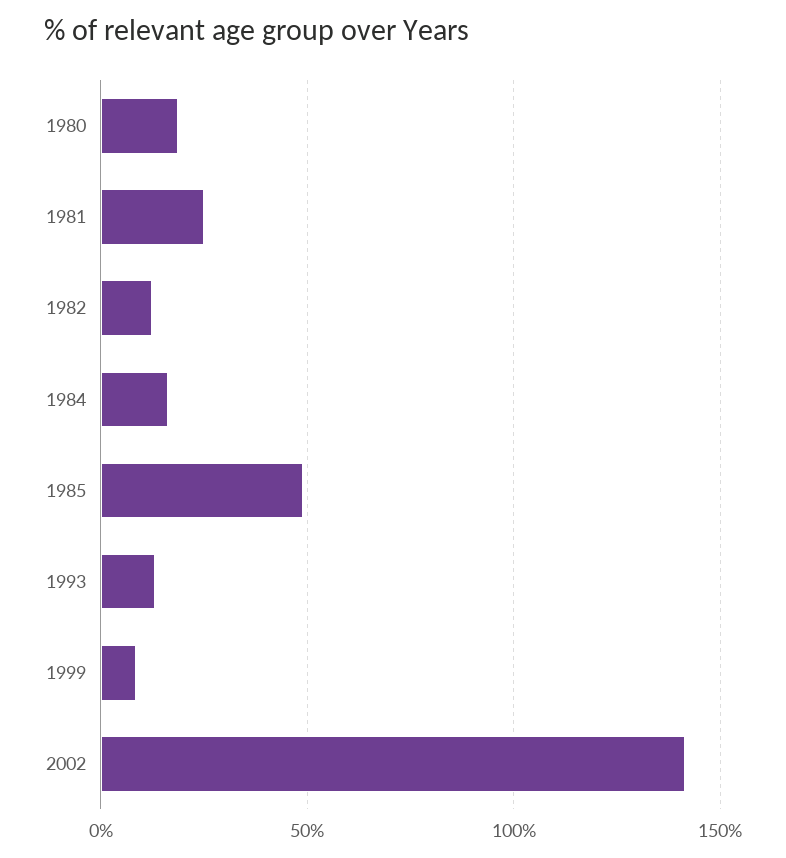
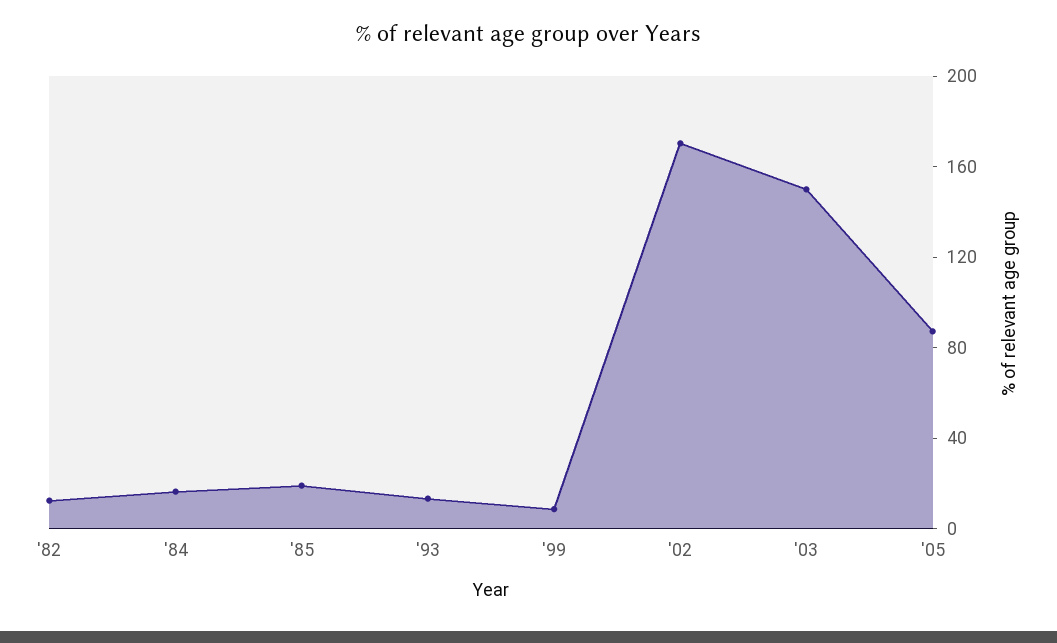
1980: 20 -> none
1981: 25 -> none
1985: 50 -> 20
2002: 140 -> 170
'03: none -> 150
'05: none -> 90

